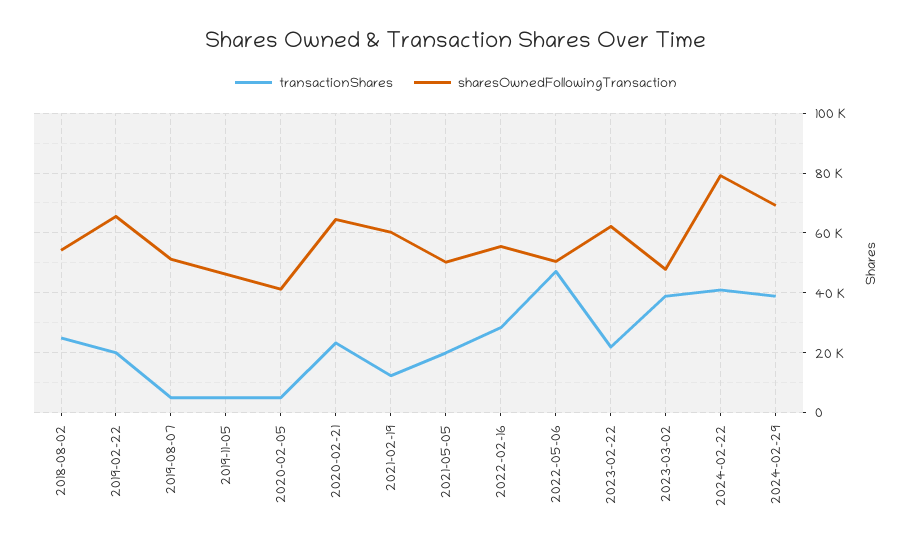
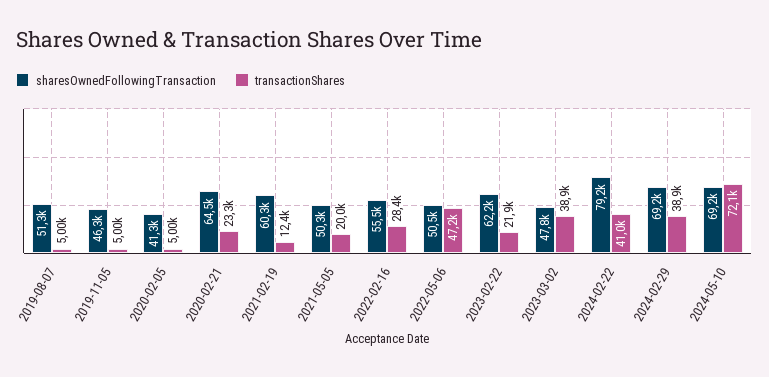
transactionShares, 2018-08-02: 25000 -> none
sharesOwnedFollowingTransaction, 2018-08-02: 55000 -> none
transactionShares, 2019-02-22: 20000 -> none
sharesOwnedFollowingTransaction, 2019-02-22: 65000 -> none
sharesOwnedFollowingTransaction, 2024-05-10: none -> 69200
transactionShares, 2024-05-10: none -> 72100

